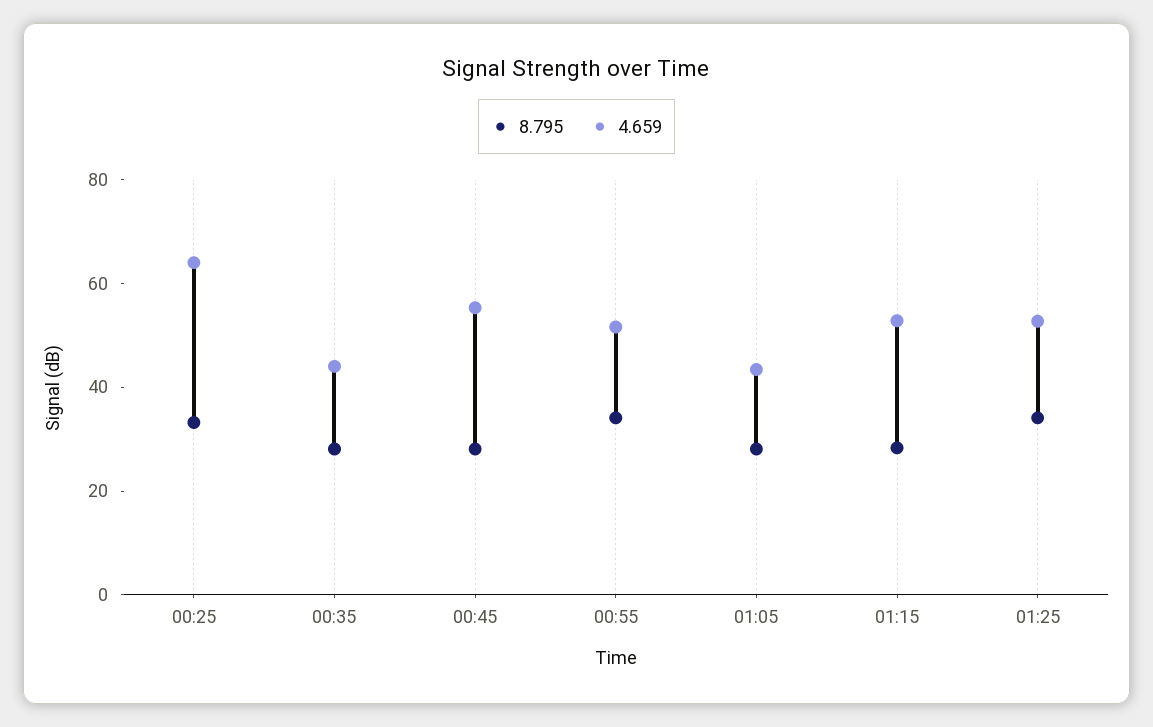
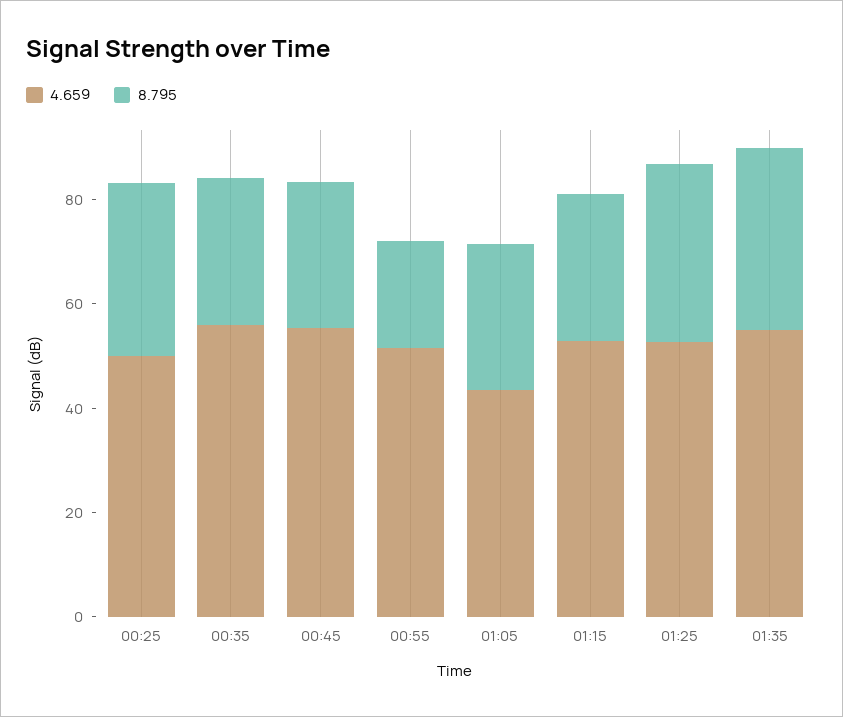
4.659, 00:25: 65 -> 50
4.659, 00:35: 45 -> 55
8.795, 00:55: 35 -> 20
4.659, 01:35: none -> 55
8.795, 01:35: none -> 35

